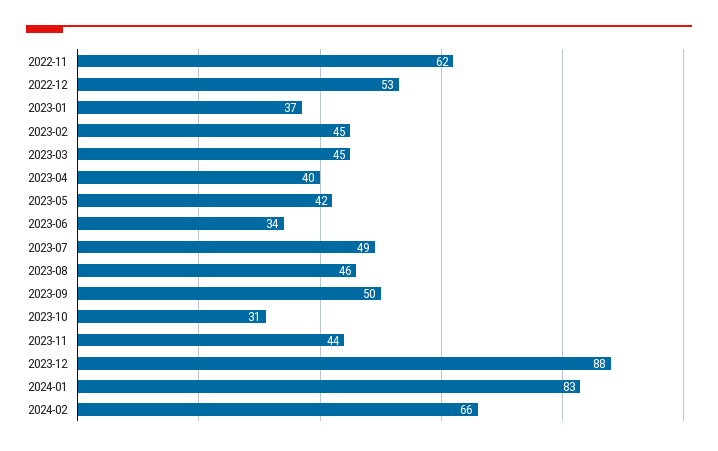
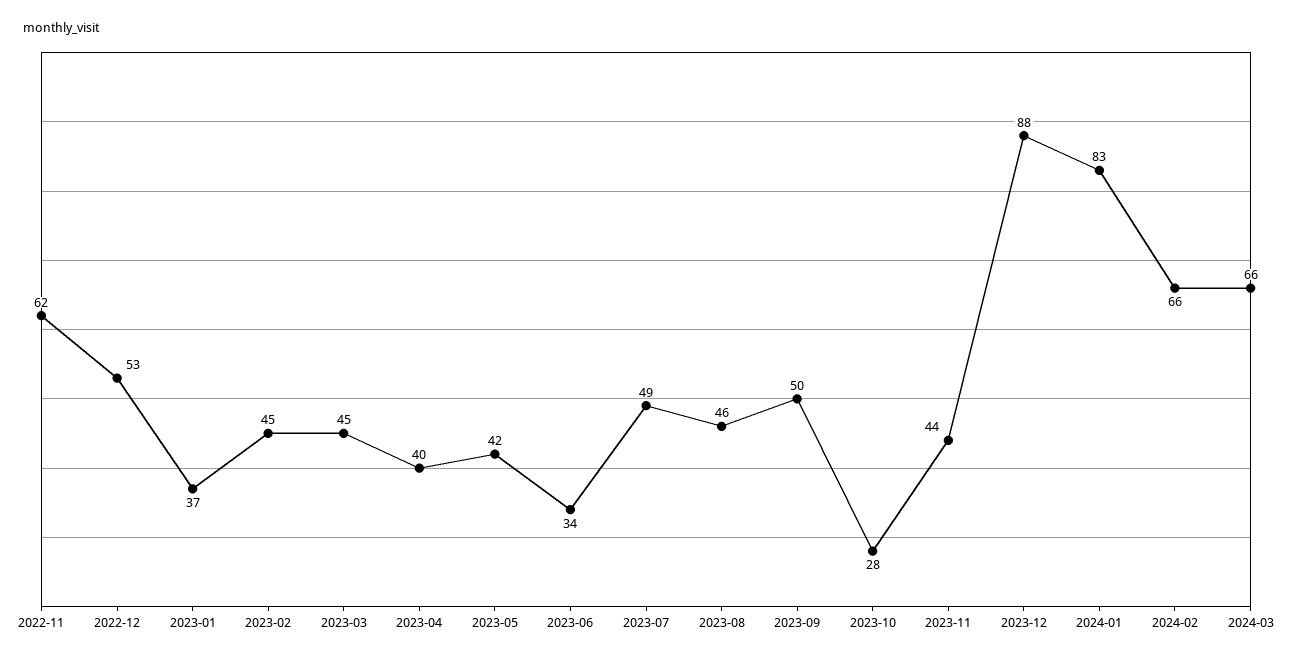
2023-10: 31 -> 28
2024-03: none -> 66

